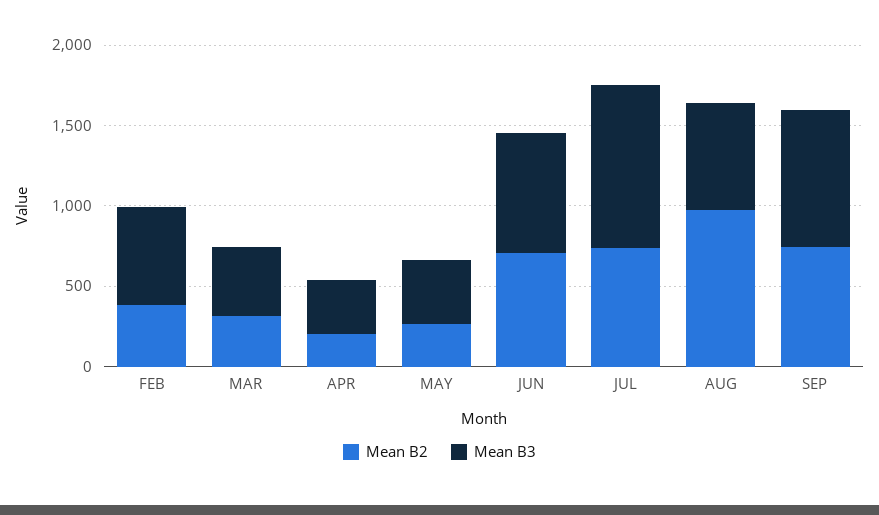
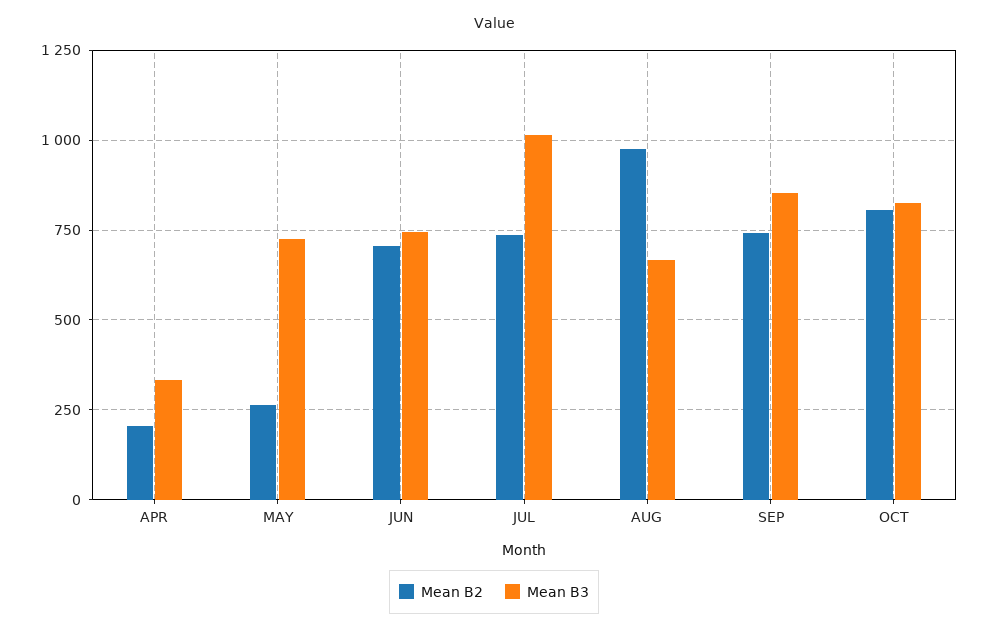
Mean B2, FEB: 400 -> none
Mean B3, FEB: 600 -> none
Mean B2, MAR: 300 -> none
Mean B3, MAR: 400 -> none
Mean B3, MAY: 400 -> 725
Mean B2, OCT: none -> 800
Mean B3, OCT: none -> 825

